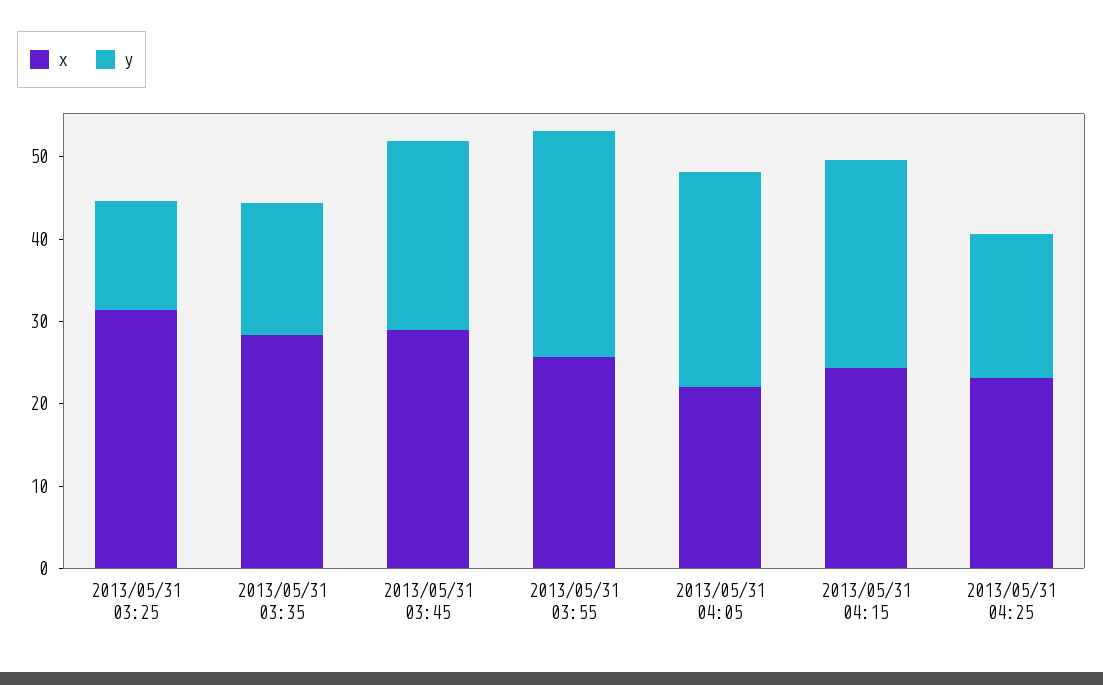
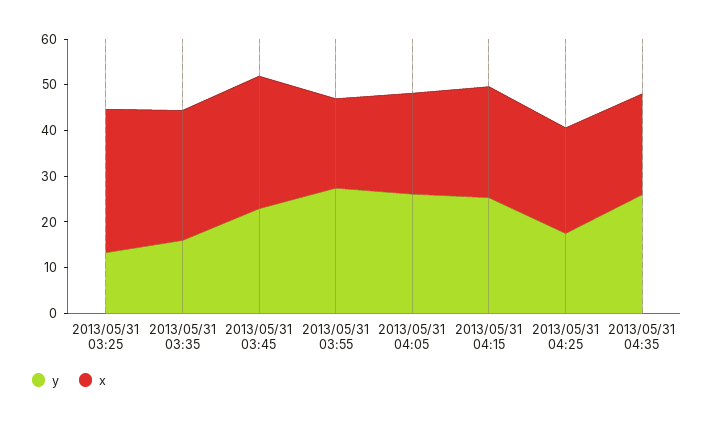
x, 2013/05/31 03:55: 26 -> 20
y, 2013/05/31 04:35: none -> 26
x, 2013/05/31 04:35: none -> 22

